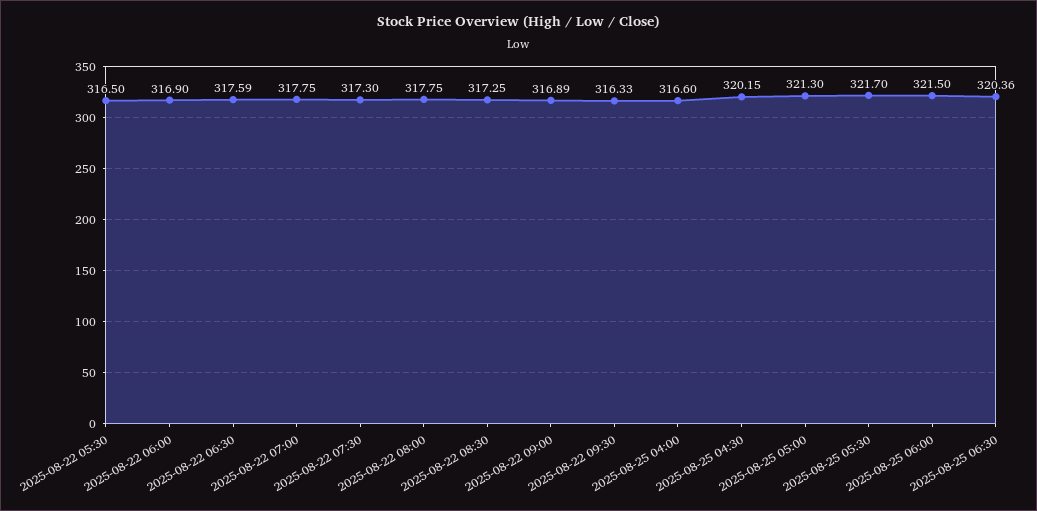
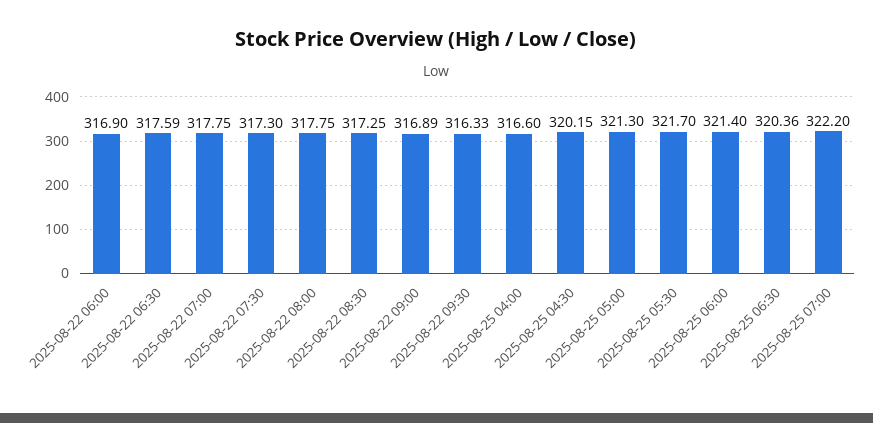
2025-08-22 05:30: 316.5 -> none
2025-08-25 06:00: 321.5 -> 321.4
2025-08-25 07:00: none -> 322.2

